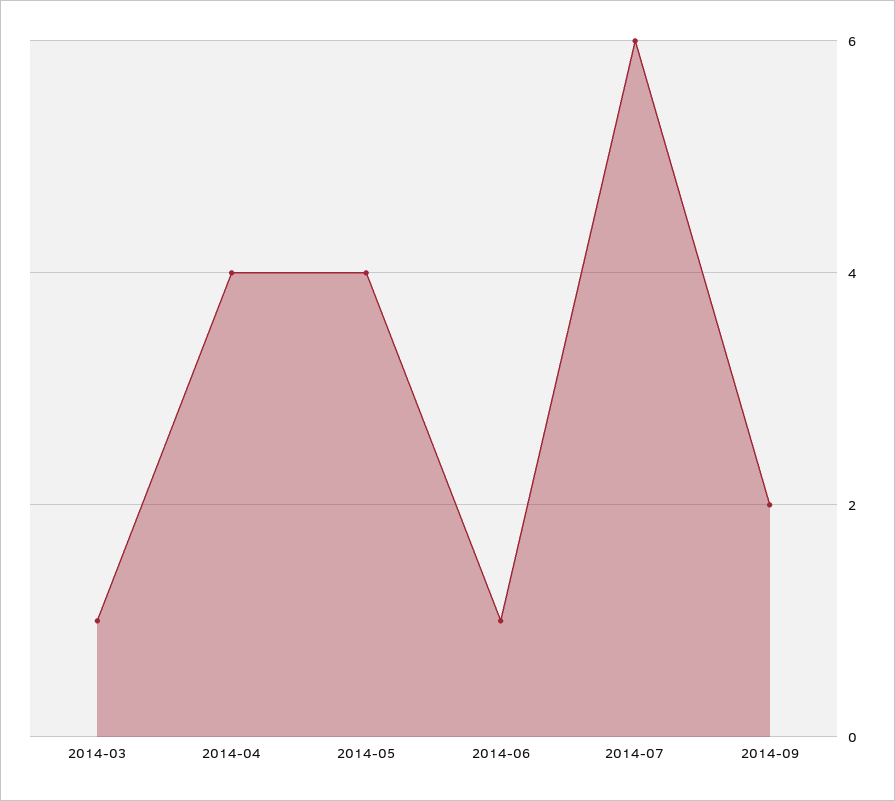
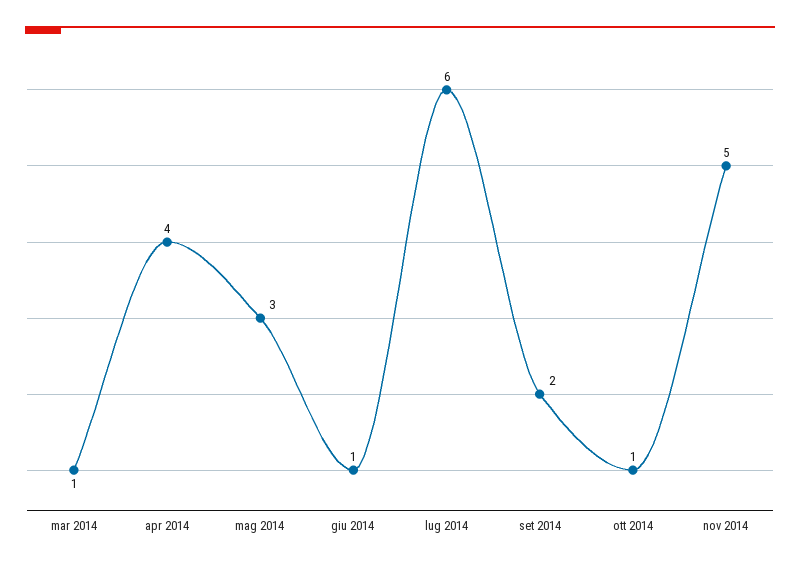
2014-05: 4 -> 3
ott 2014: none -> 1
nov 2014: none -> 5

